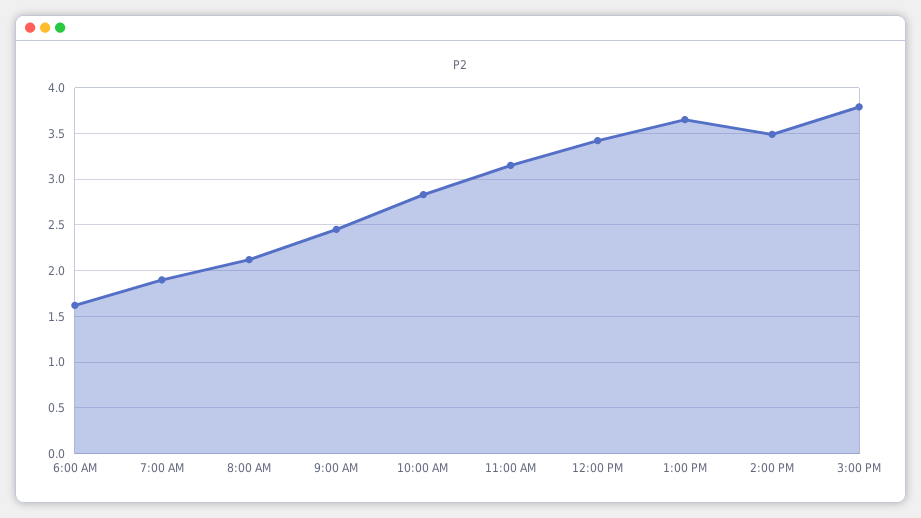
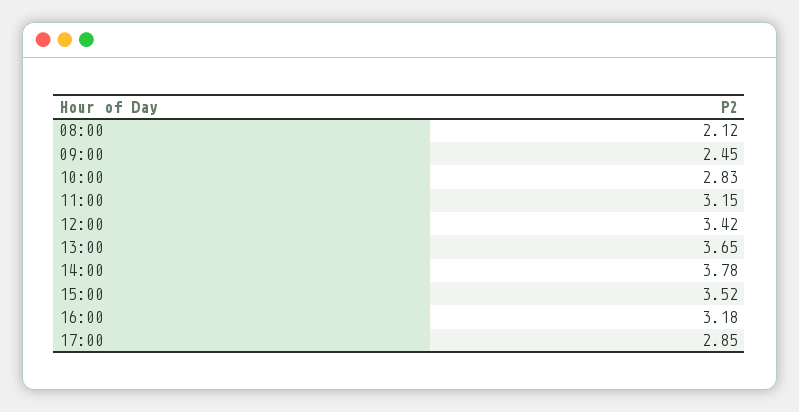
6:00 AM: 1.6 -> none
7:00 AM: 1.9 -> none
2:00 PM: 3.5 -> 3.78
3:00 PM: 3.8 -> 3.52
16:00: none -> 3.18
17:00: none -> 2.85

